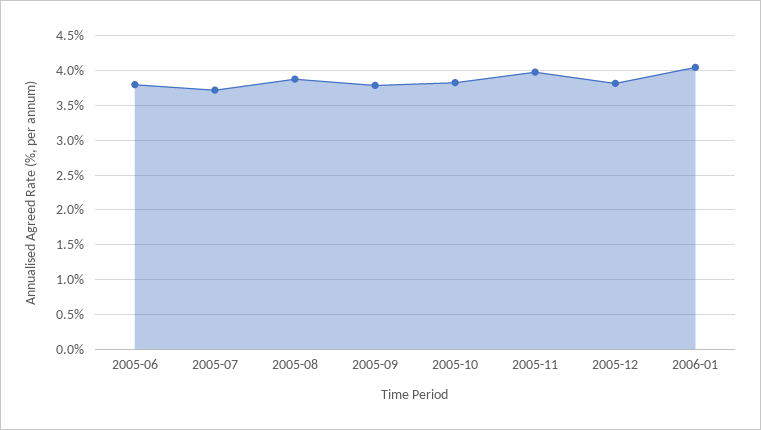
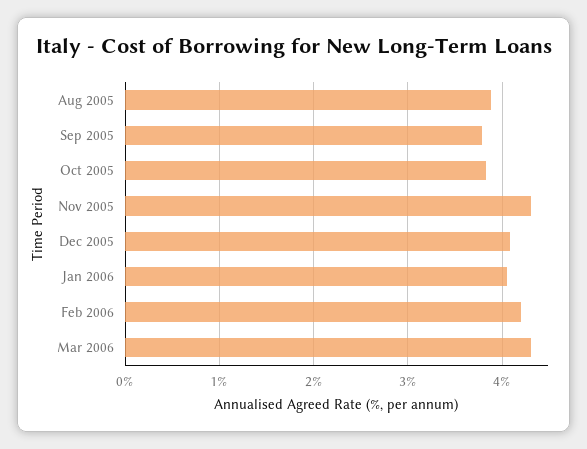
2005-06: 3.8 -> none
2005-07: 3.7 -> none
2005-11: 4 -> 4.3
2005-12: 3.8 -> 4.1
Feb 2006: none -> 4.2
Mar 2006: none -> 4.3

